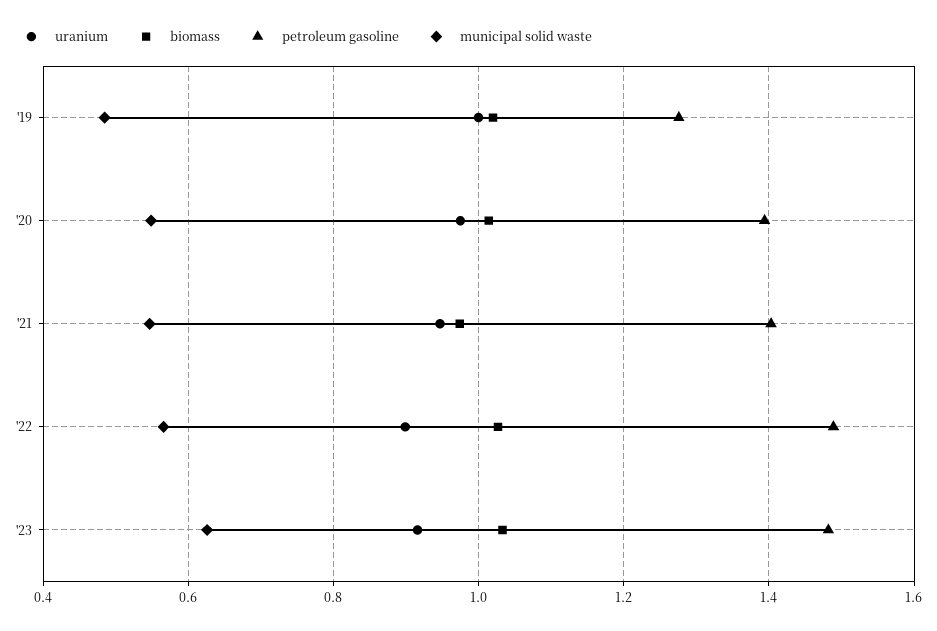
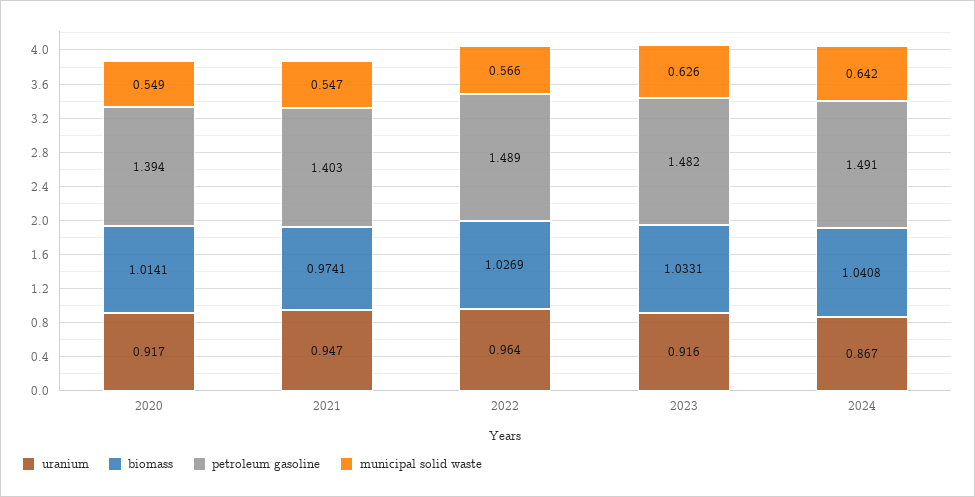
uranium, '19: 1 -> none
biomass, '19: 1.02 -> none
petroleum gasoline, '19: 1.28 -> none
municipal solid waste, '19: 0.48 -> none
uranium, '20: 0.98 -> 0.917
uranium, '22: 0.9 -> 0.964
uranium, 2024: none -> 0.867
biomass, 2024: none -> 1.0408
petroleum gasoline, 2024: none -> 1.491
municipal solid waste, 2024: none -> 0.642

